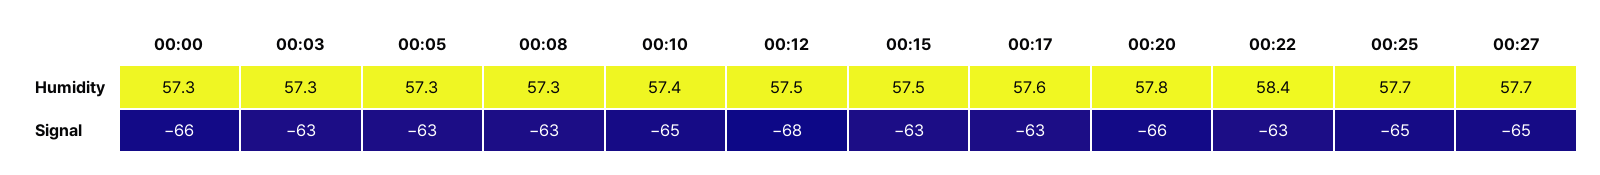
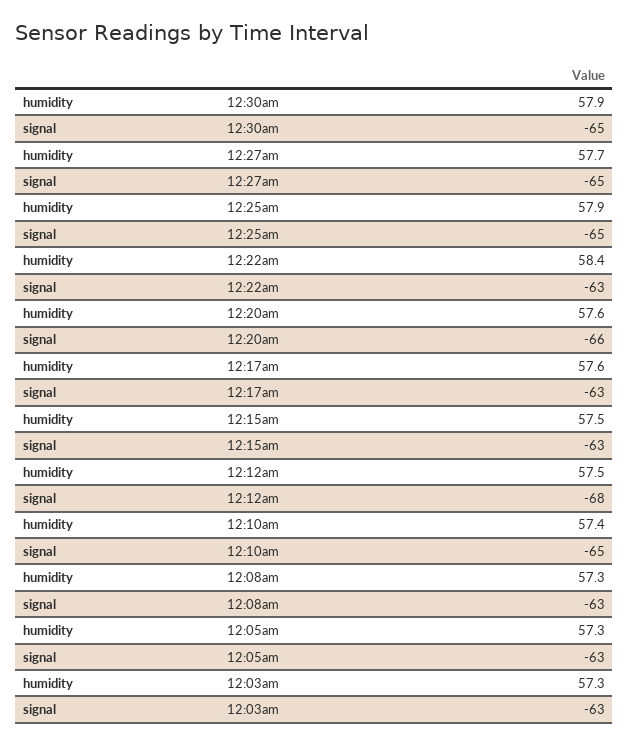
00:00, Humidity: 57.3 -> none
00:20, Humidity: 57.8 -> 57.6
00:25, Humidity: 57.7 -> 57.9
00:00, Signal: -66 -> none
12:30am, Humidity: none -> 57.9
12:30am, Signal: none -> -65

